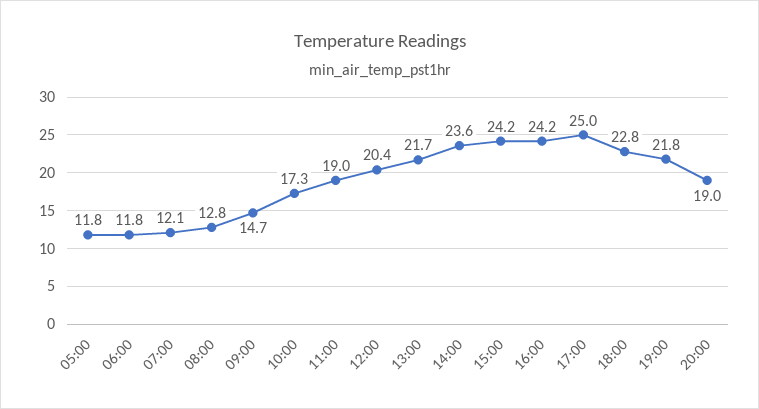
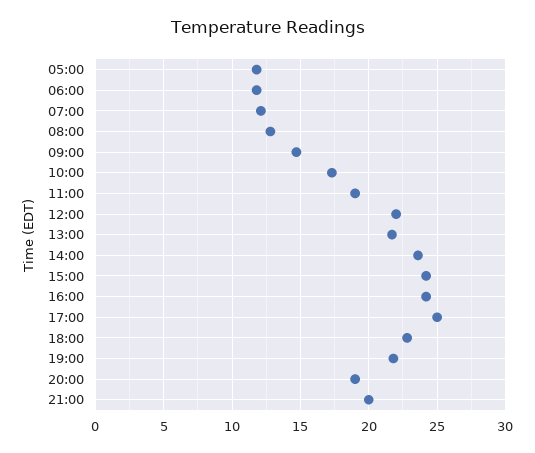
12:00: 20.4 -> 22
21:00: none -> 20

